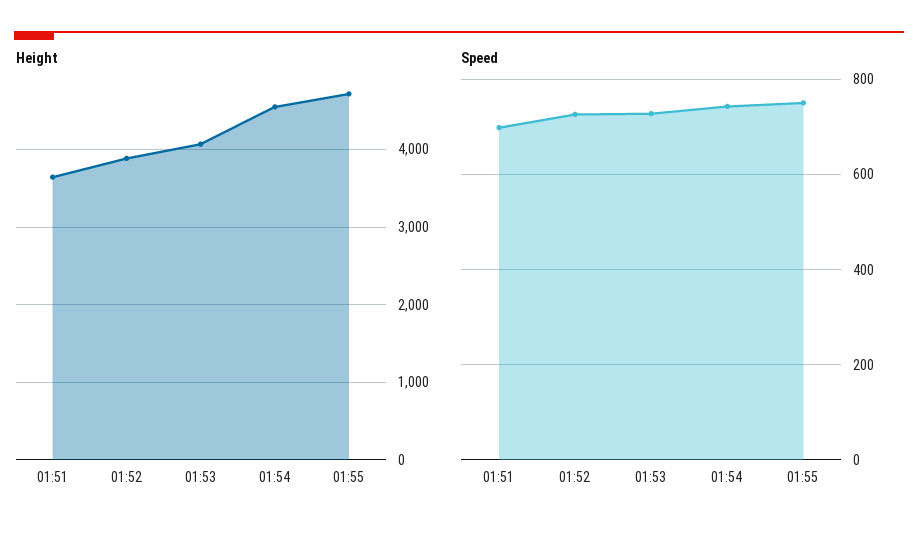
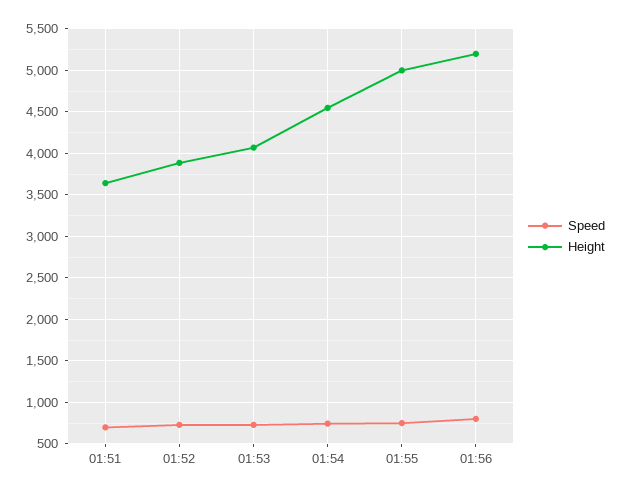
Height, 01:55: 4700 -> 5000
Speed, 01:56: none -> 800
Height, 01:56: none -> 5200

